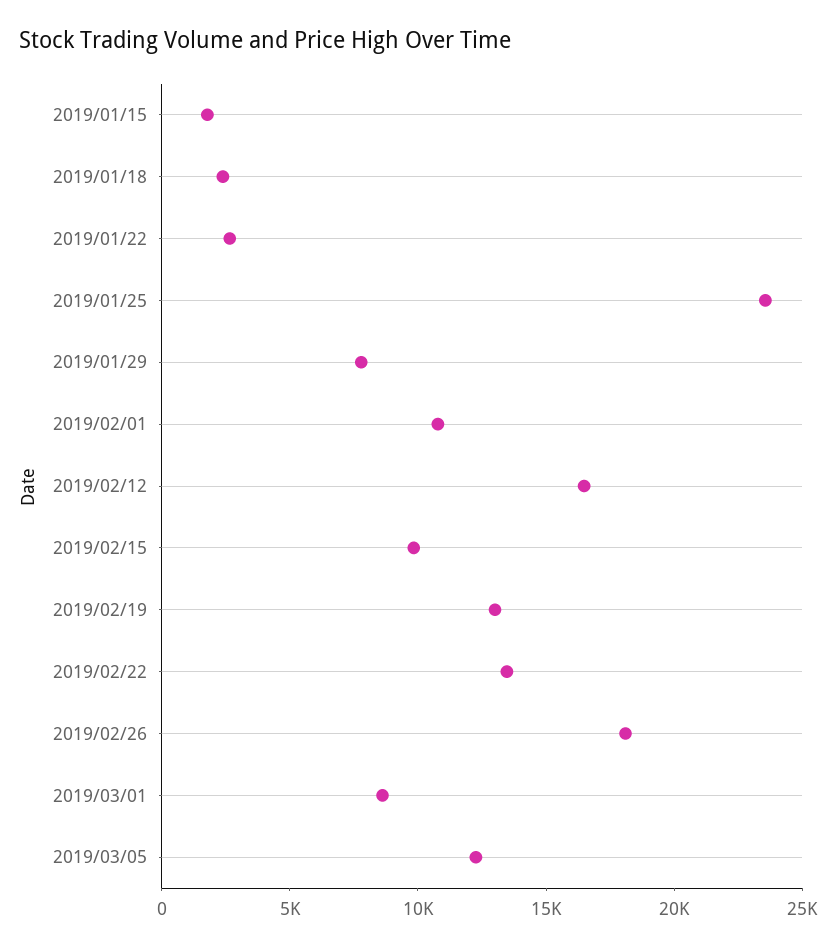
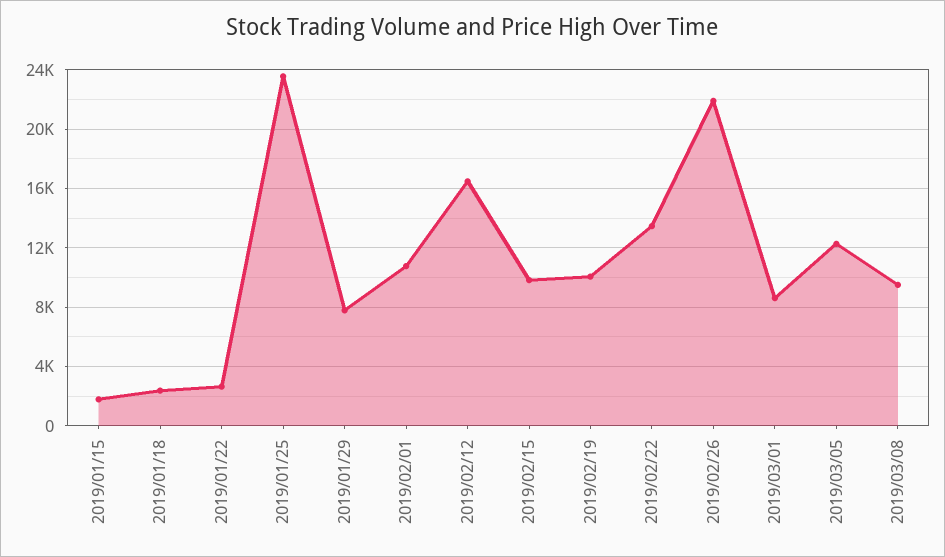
2019/02/19: 13000 -> 10000
2019/02/26: 18000 -> 22000
2019/03/08: none -> 9500

